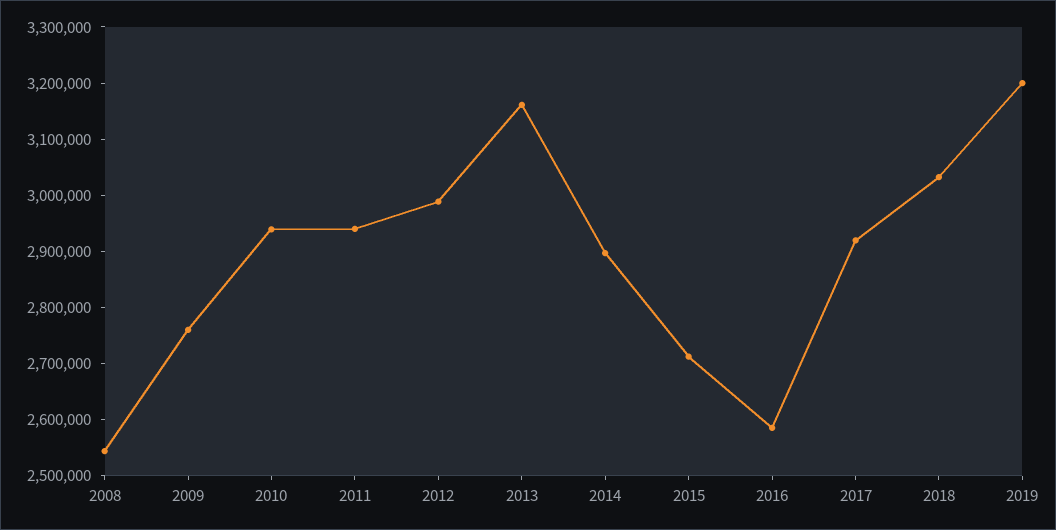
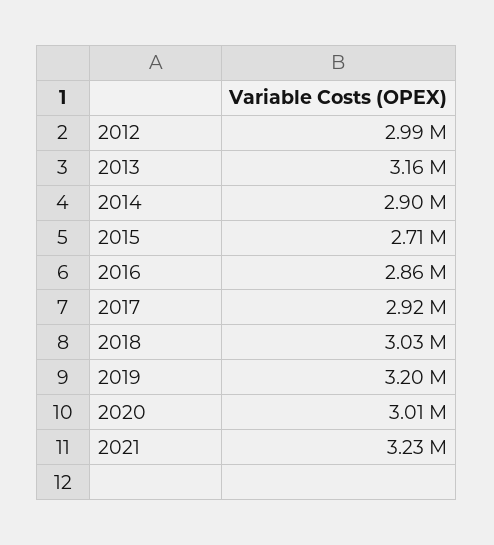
2008: 2540000 -> none
2009: 2760000 -> none
2010: 2940000 -> none
2011: 2940000 -> none
2016: 2580000 -> 2860000
2020: none -> 3010000
2021: none -> 3230000

